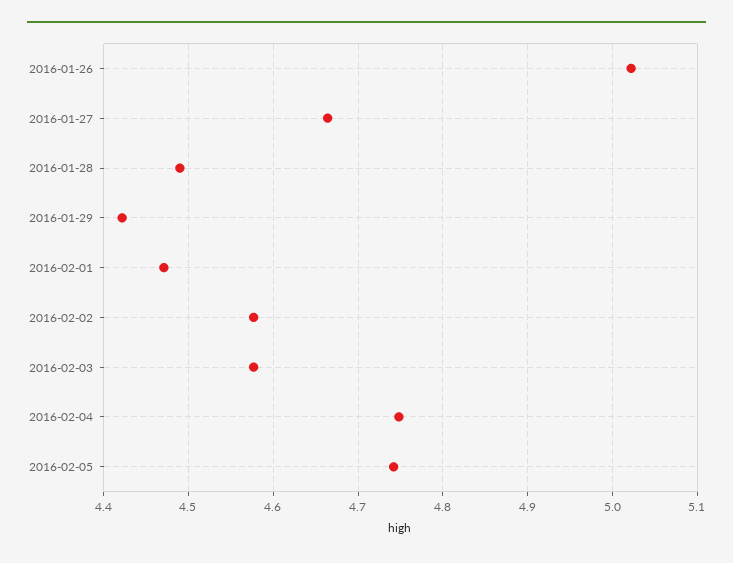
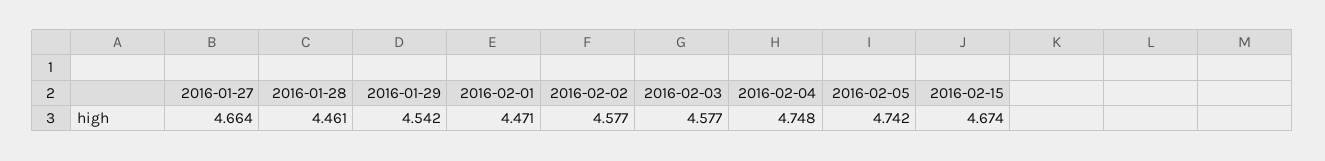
2016-01-26: 5.02 -> none
2016-01-28: 4.49 -> 4.461
2016-01-29: 4.42 -> 4.542
2016-02-15: none -> 4.674

